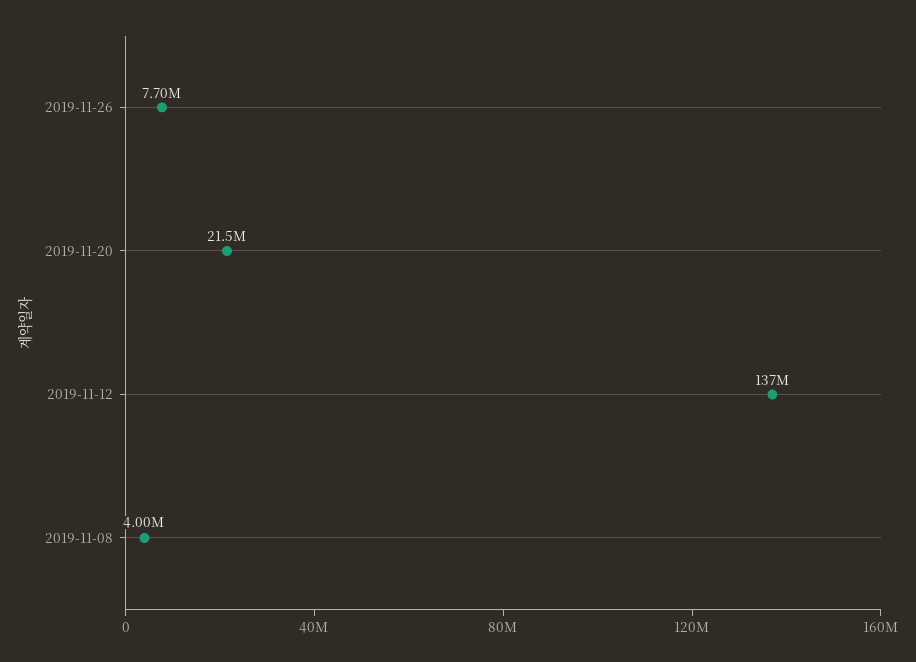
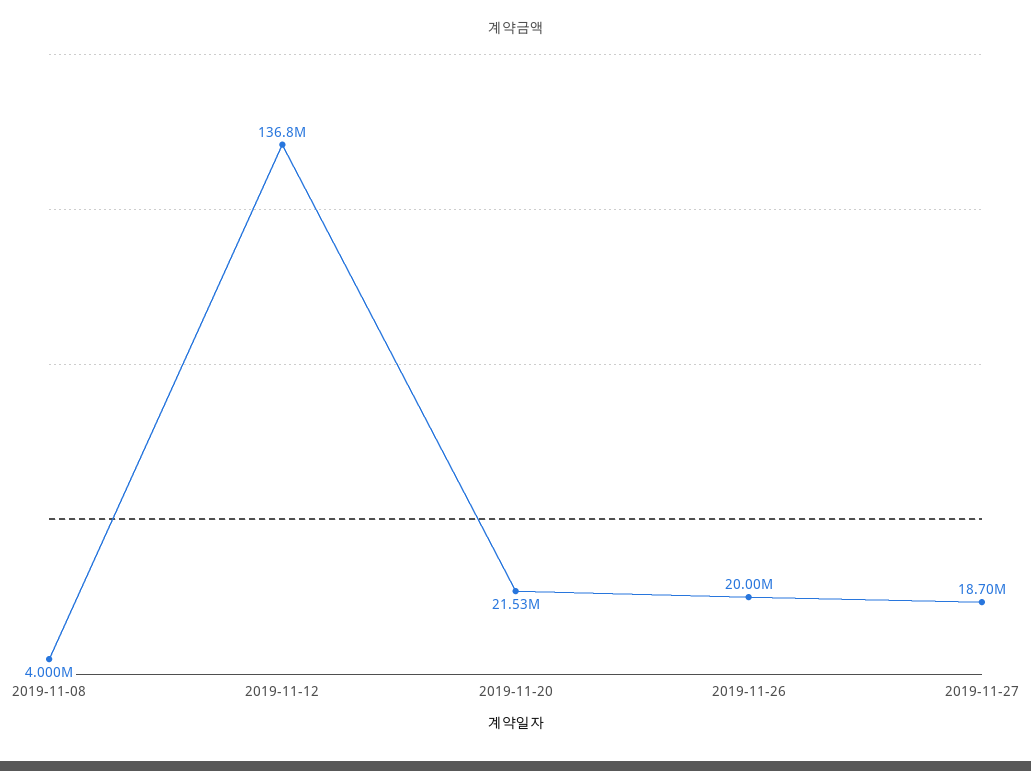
2019-11-26: 7700000 -> 20000000
2019-11-27: none -> 18700000

